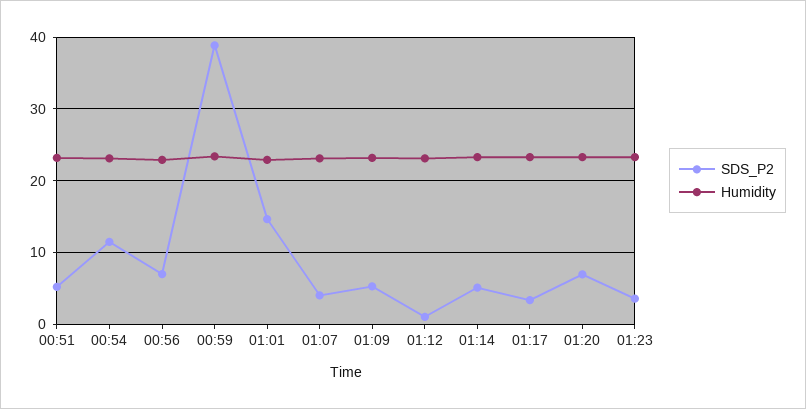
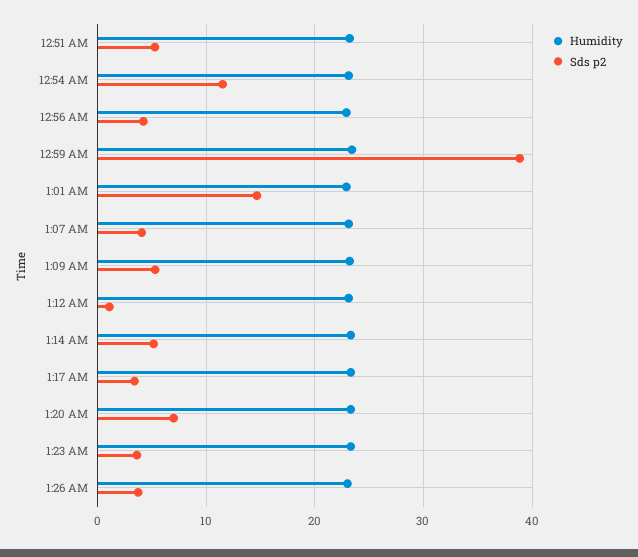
SDS_P2, 00:56: 7 -> 4
Humidity, 1:26 AM: none -> 23
SDS_P2, 1:26 AM: none -> 4

